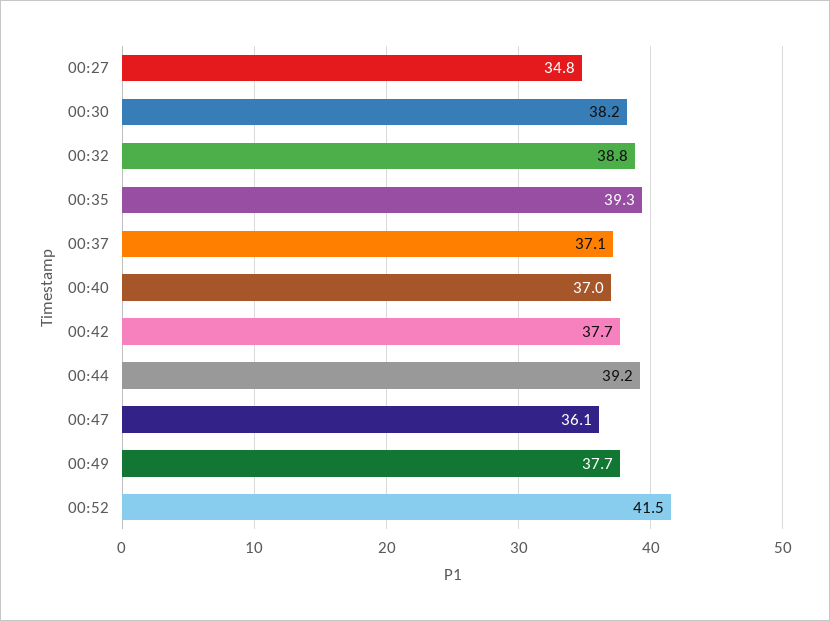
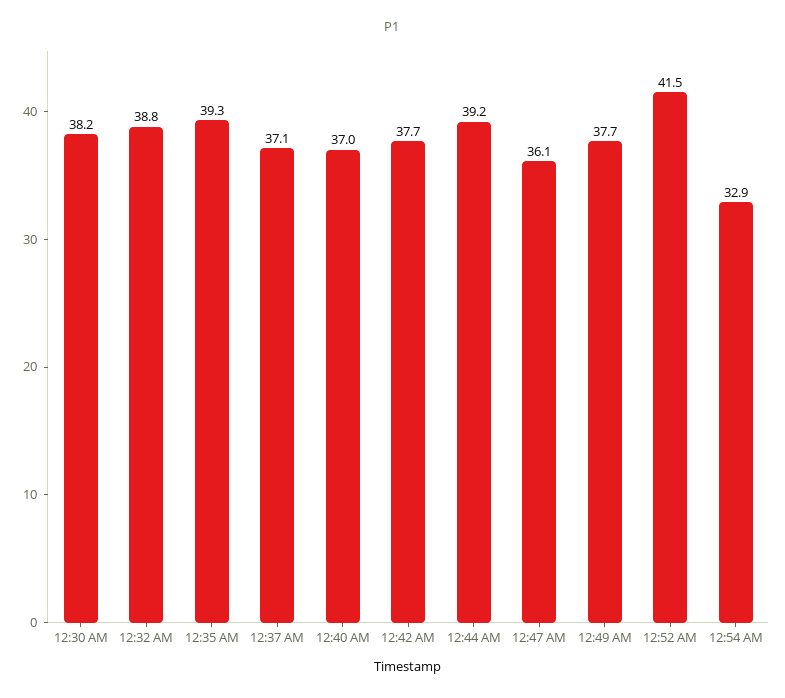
00:27: 34.8 -> none
12:54 AM: none -> 32.9

